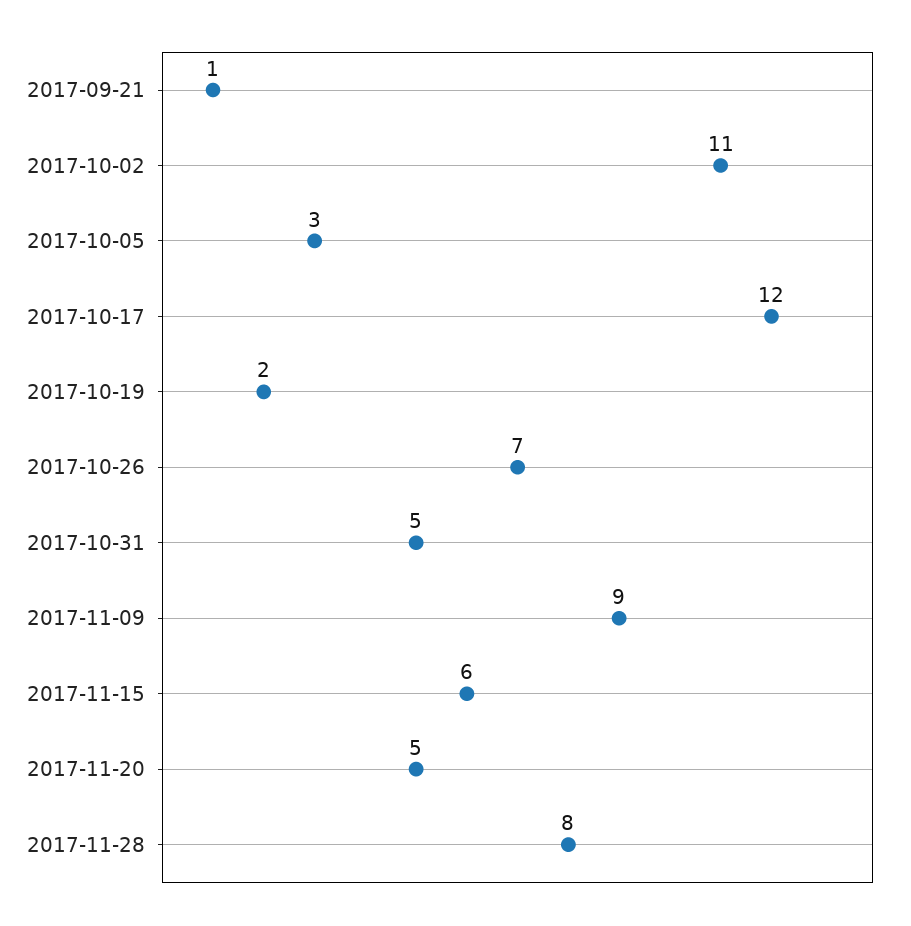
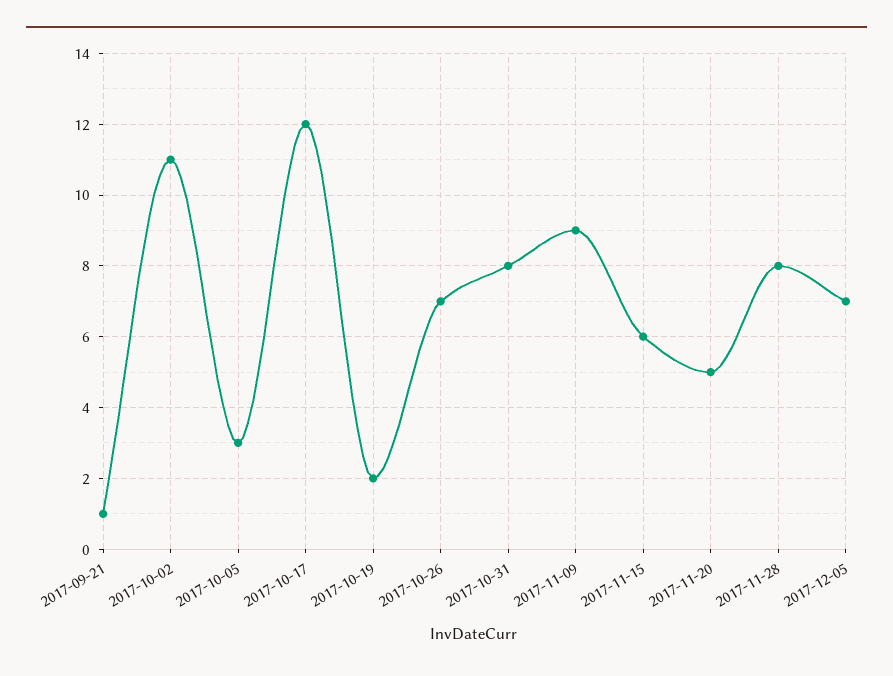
2017-10-31: 5 -> 8
2017-12-05: none -> 7

